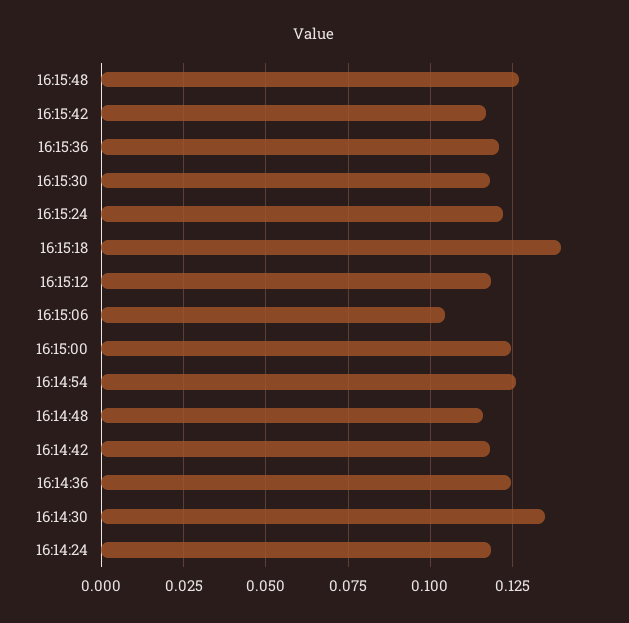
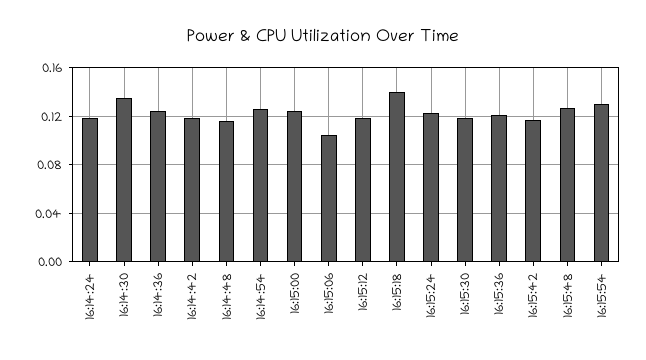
16:15:54: none -> 0.13

